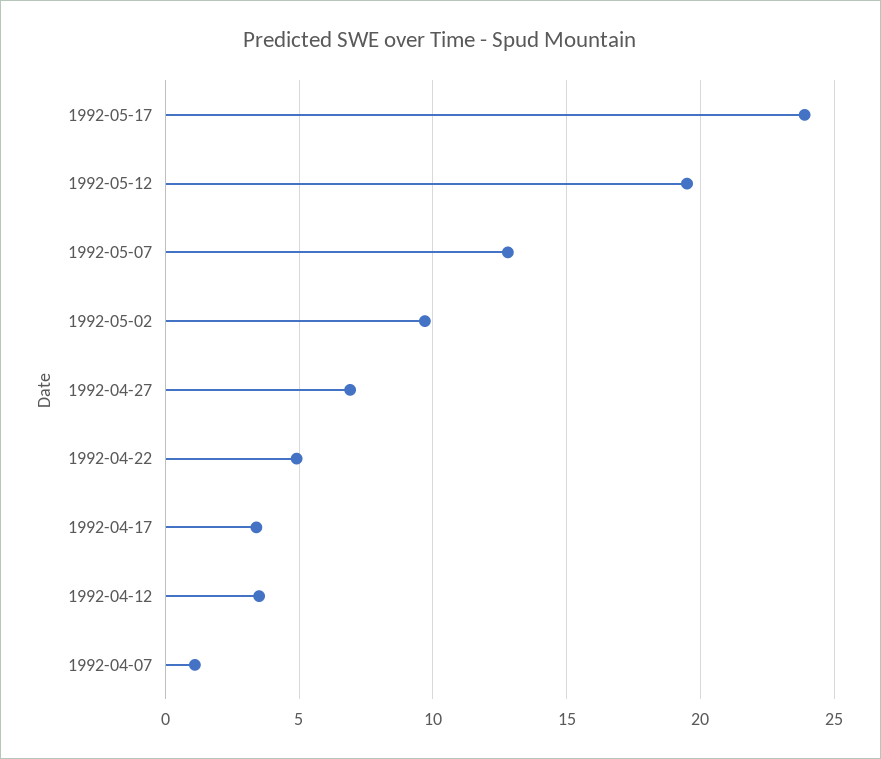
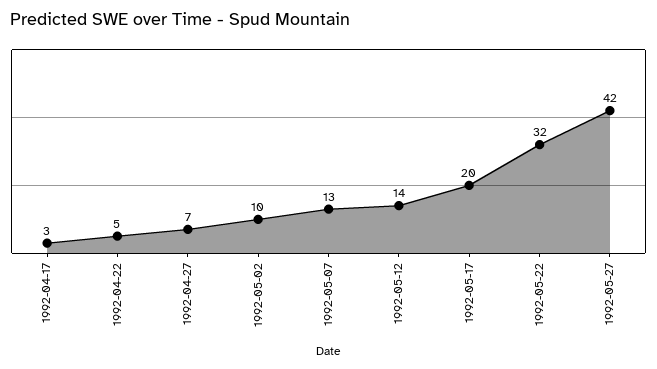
1992-05-17: 24 -> 20
1992-05-12: 19.5 -> 14
1992-04-12: 3.5 -> none
1992-04-07: 1 -> none
1992-05-22: none -> 32
1992-05-27: none -> 42

